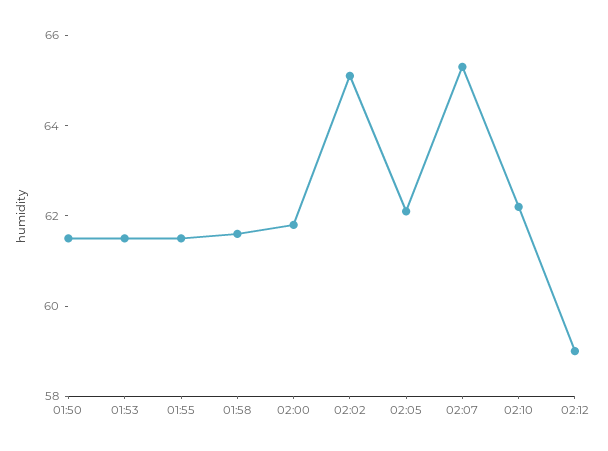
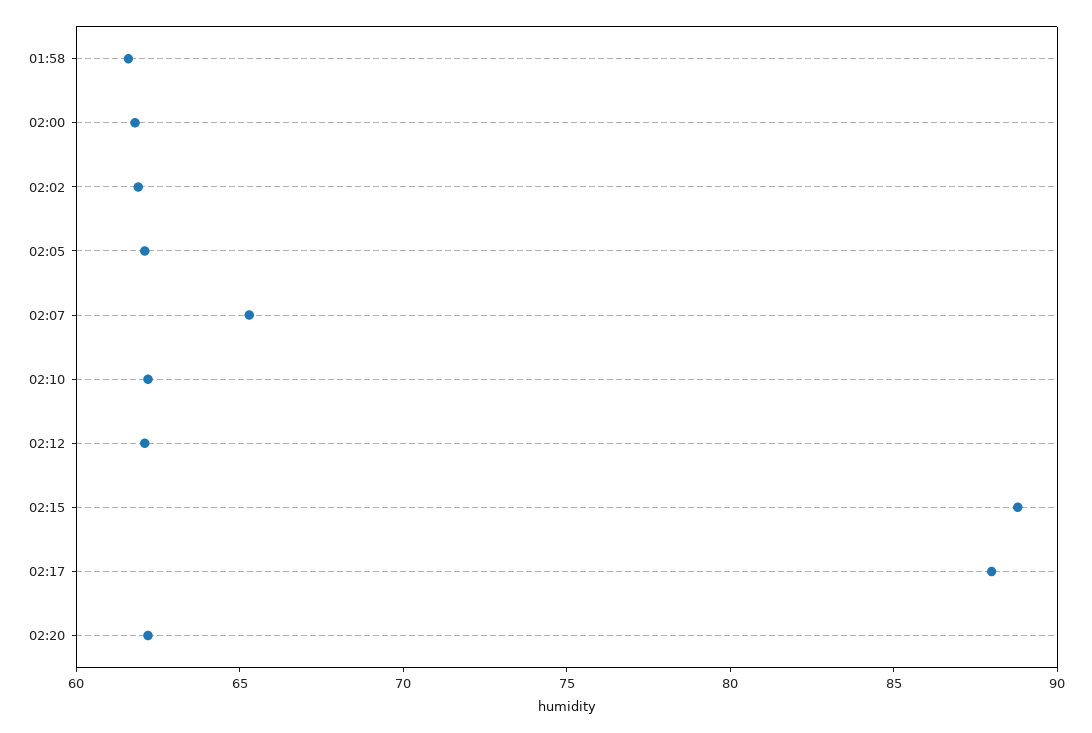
01:50: 61.5 -> none
01:53: 61.5 -> none
01:55: 61.5 -> none
02:02: 65 -> 62
02:12: 59 -> 62
02:15: none -> 89
02:17: none -> 88
02:20: none -> 62

